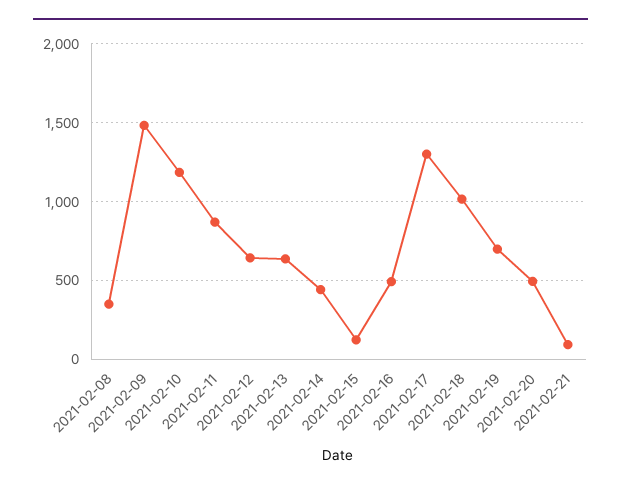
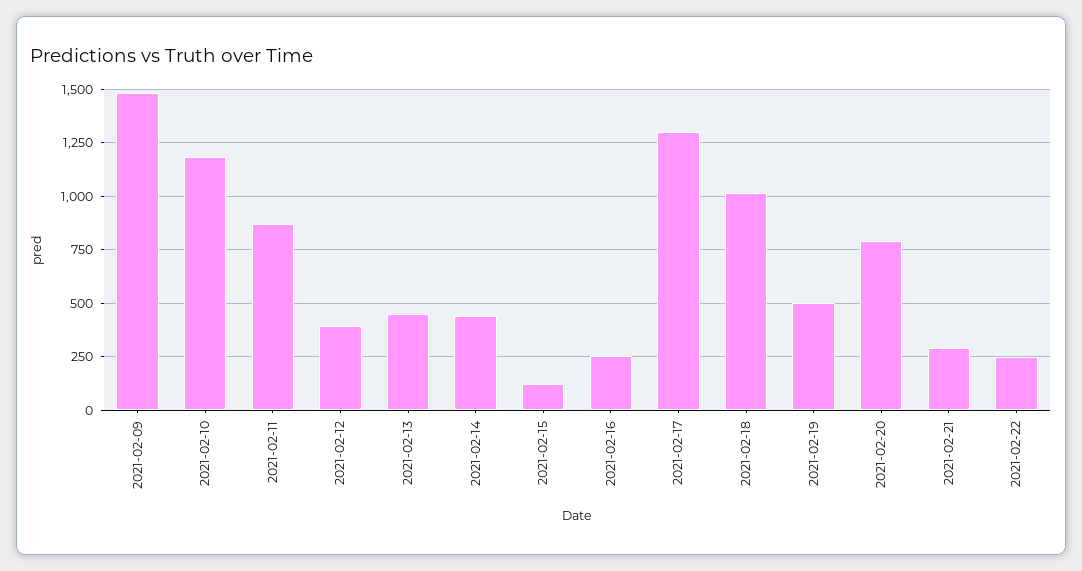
2021-02-08: 350 -> none
2021-02-12: 650 -> 400
2021-02-13: 650 -> 450
2021-02-16: 500 -> 250
2021-02-19: 700 -> 500
2021-02-20: 500 -> 800
2021-02-21: 100 -> 300
2021-02-22: none -> 250

